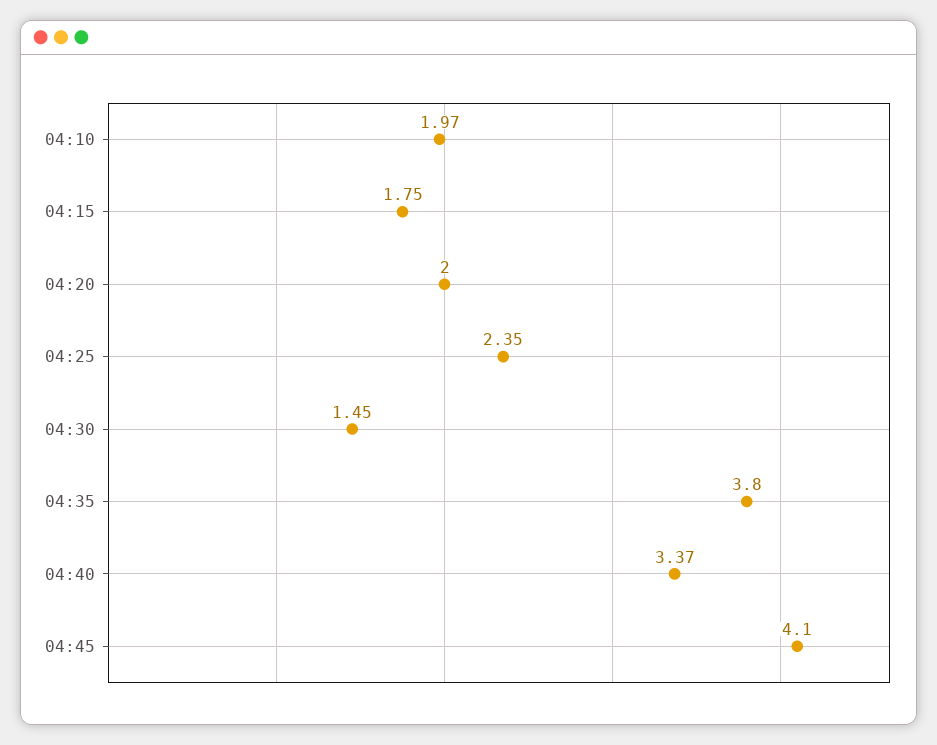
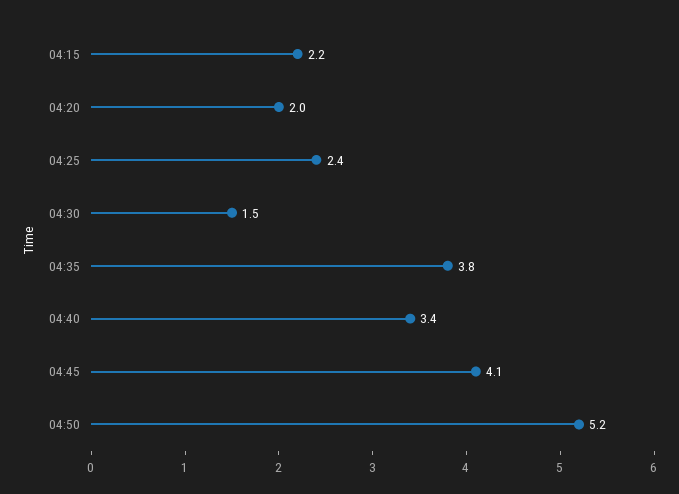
04:10: 1.97 -> none
04:15: 1.75 -> 2.2
04:50: none -> 5.2

